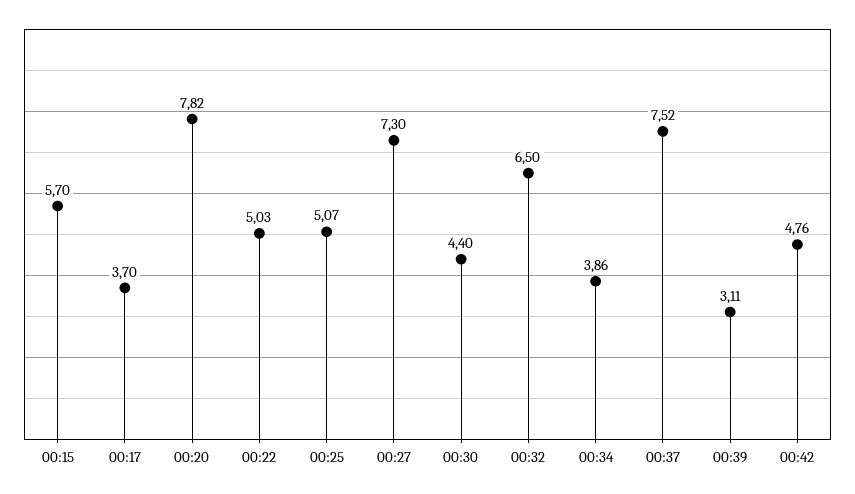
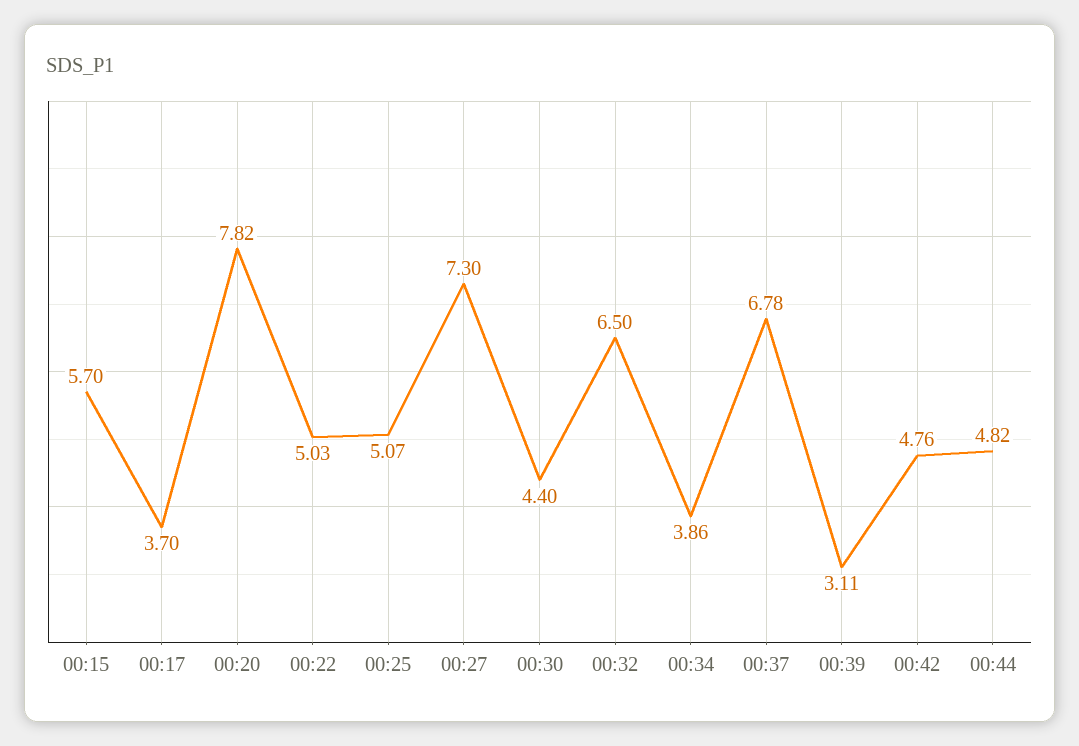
00:37: 7.52 -> 6.78
00:44: none -> 4.82

